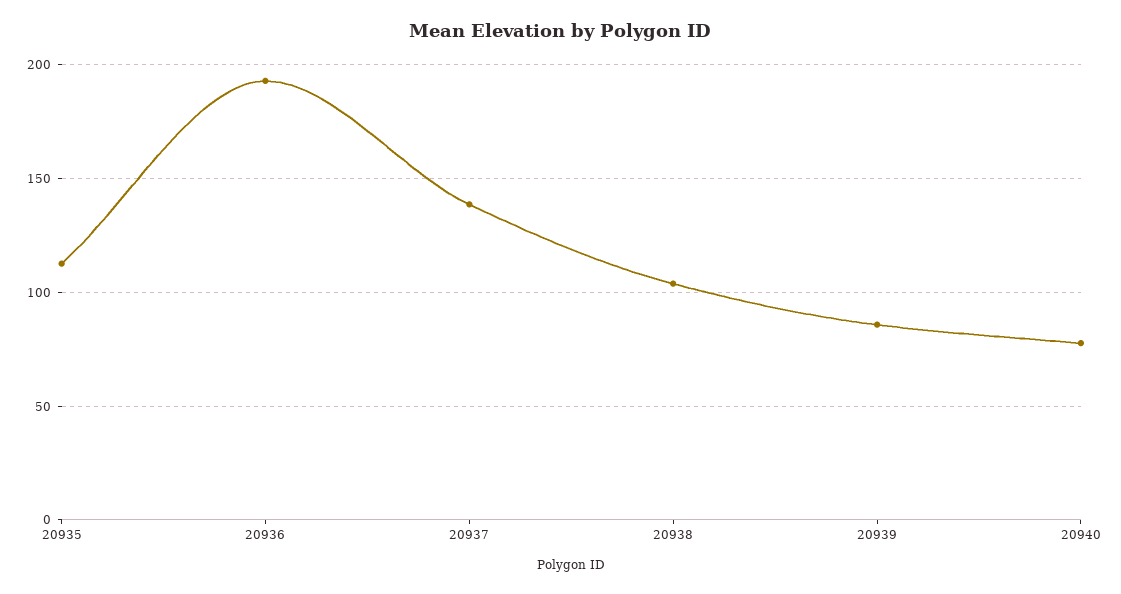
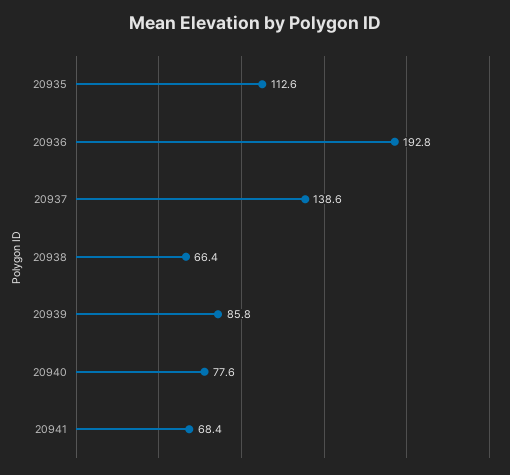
20938: 105 -> 66.4
20941: none -> 68.4

